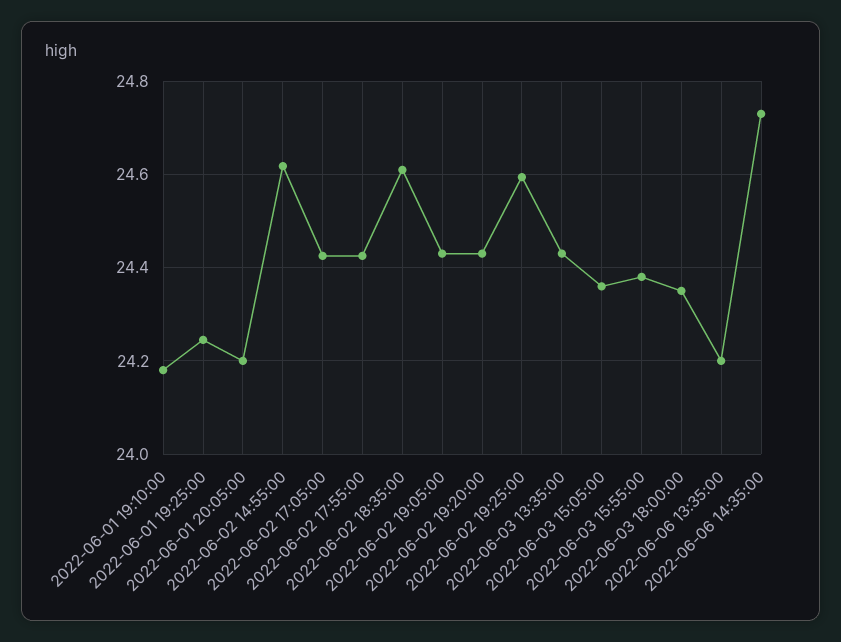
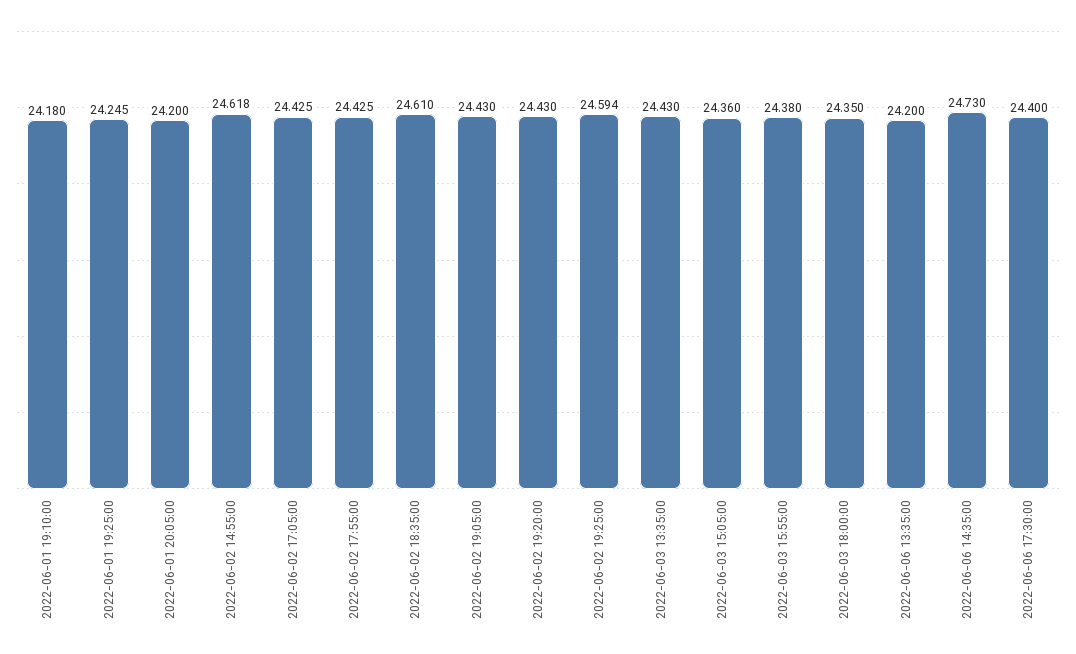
2022-06-06 17:30:00: none -> 24.4

